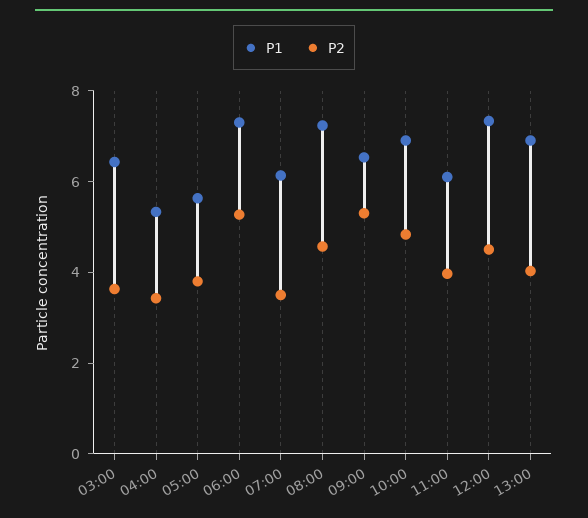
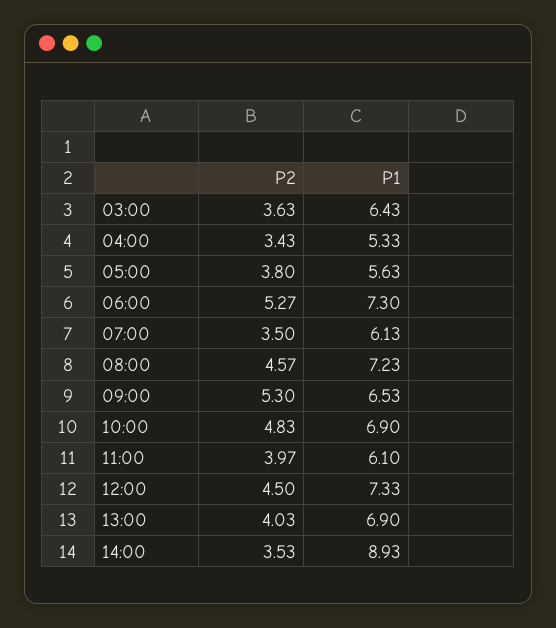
P2, 14:00: none -> 3.53
P1, 14:00: none -> 8.93

